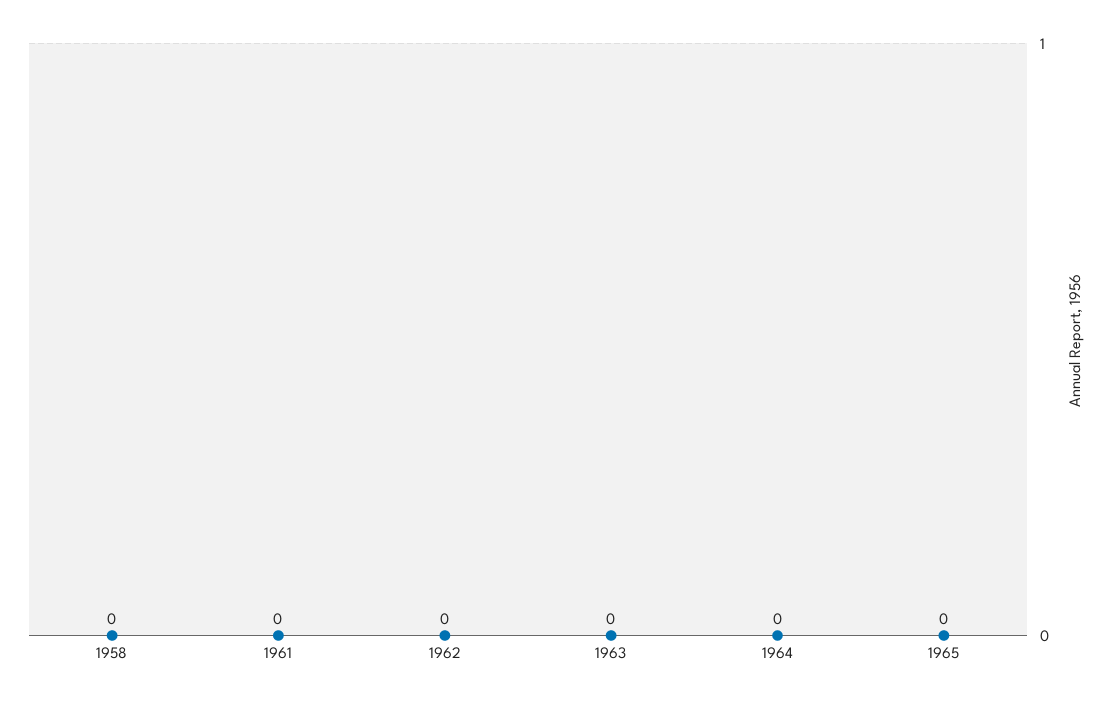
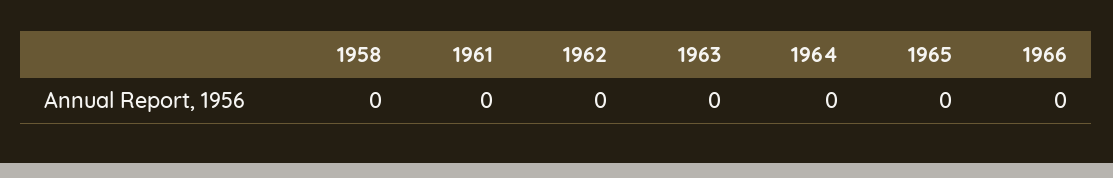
1966: none -> 0

